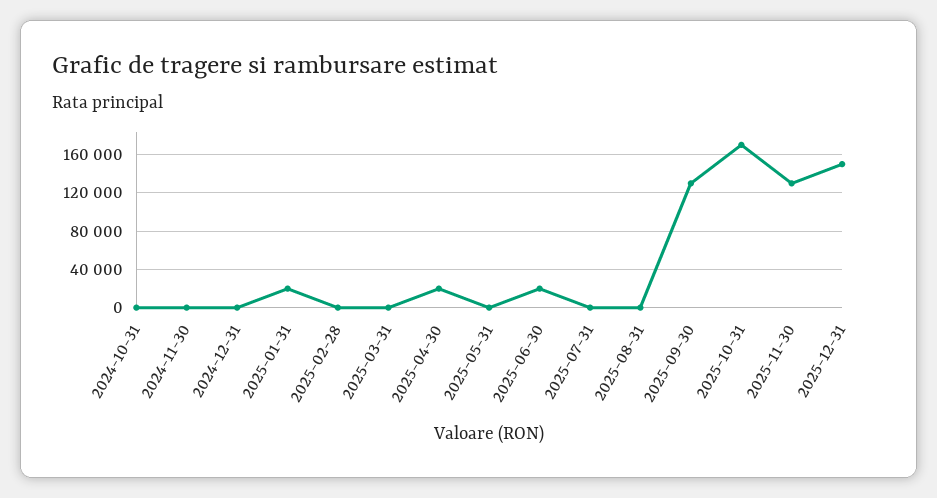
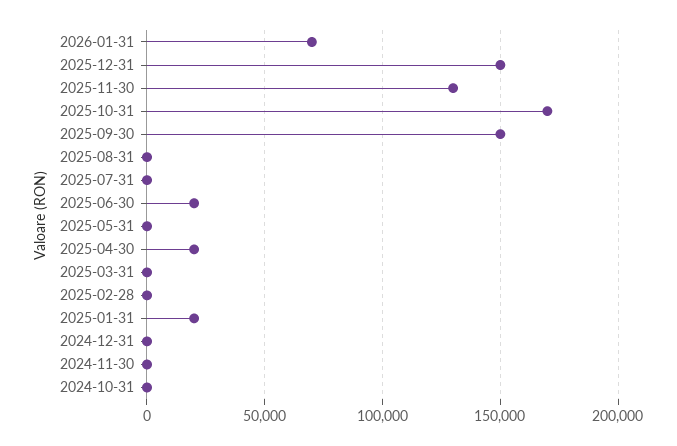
2025-09-30: 130000 -> 150000
2026-01-31: none -> 70000

